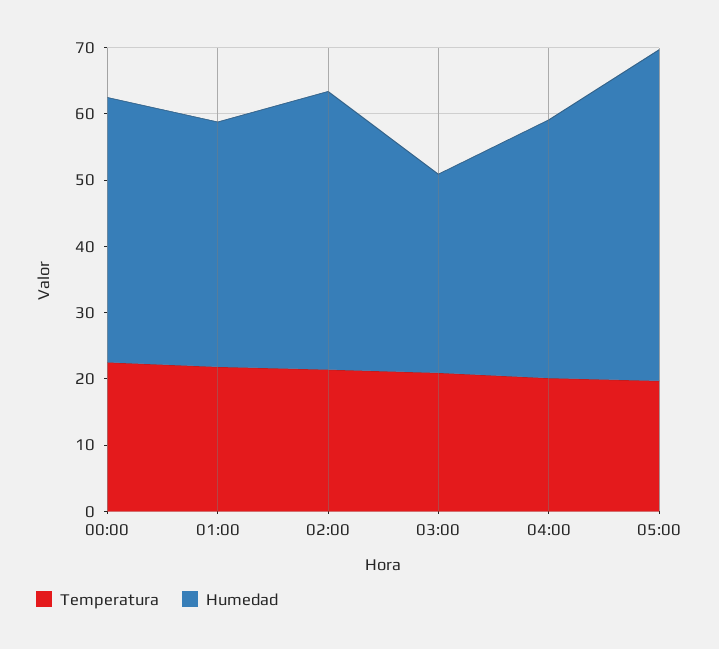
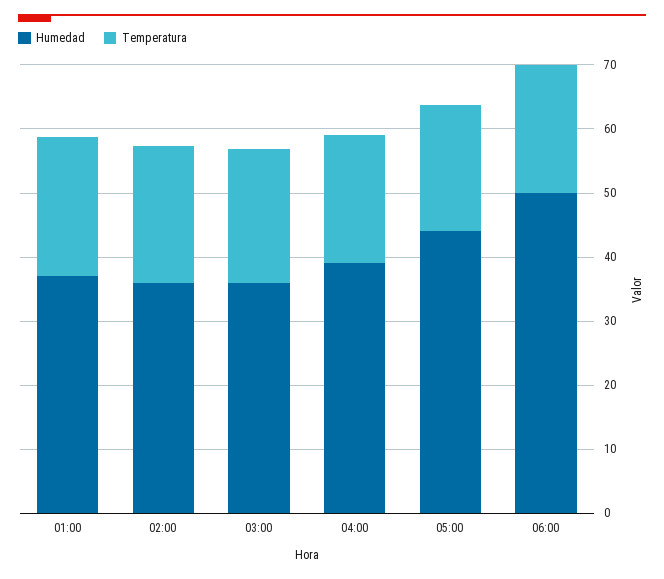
Temperatura, 00:00: 22 -> none
Humedad, 00:00: 40 -> none
Humedad, 02:00: 42 -> 36
Humedad, 03:00: 30 -> 36
Humedad, 05:00: 50 -> 44
Humedad, 06:00: none -> 50
Temperatura, 06:00: none -> 20

